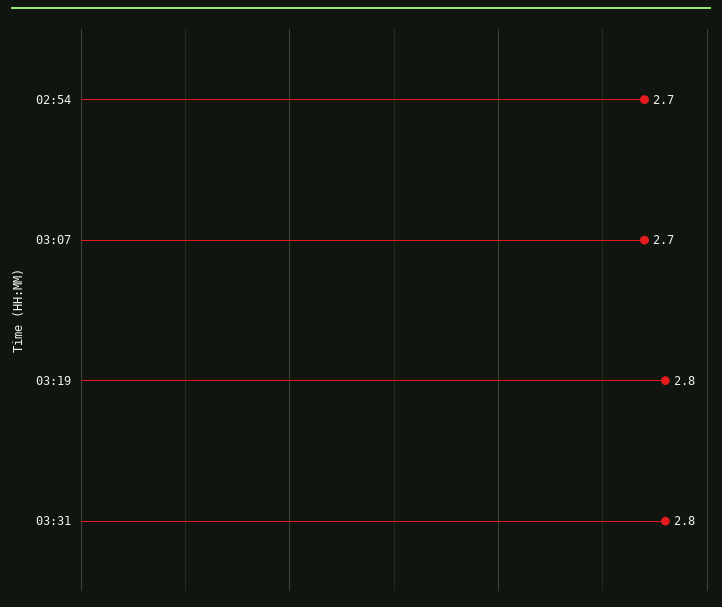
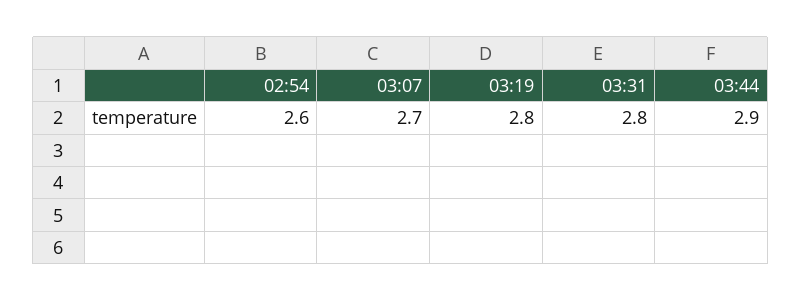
02:54: 2.7 -> 2.6
03:44: none -> 2.9

